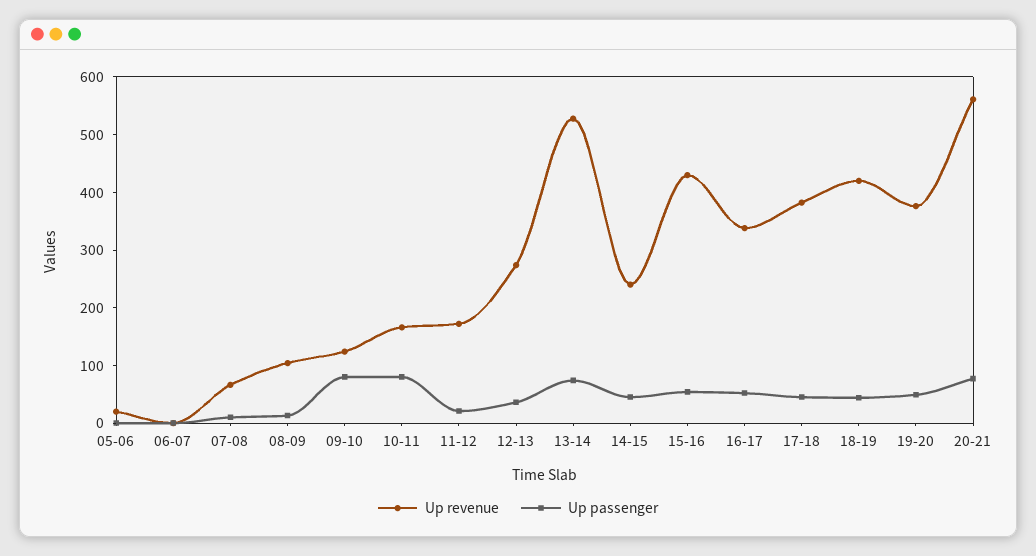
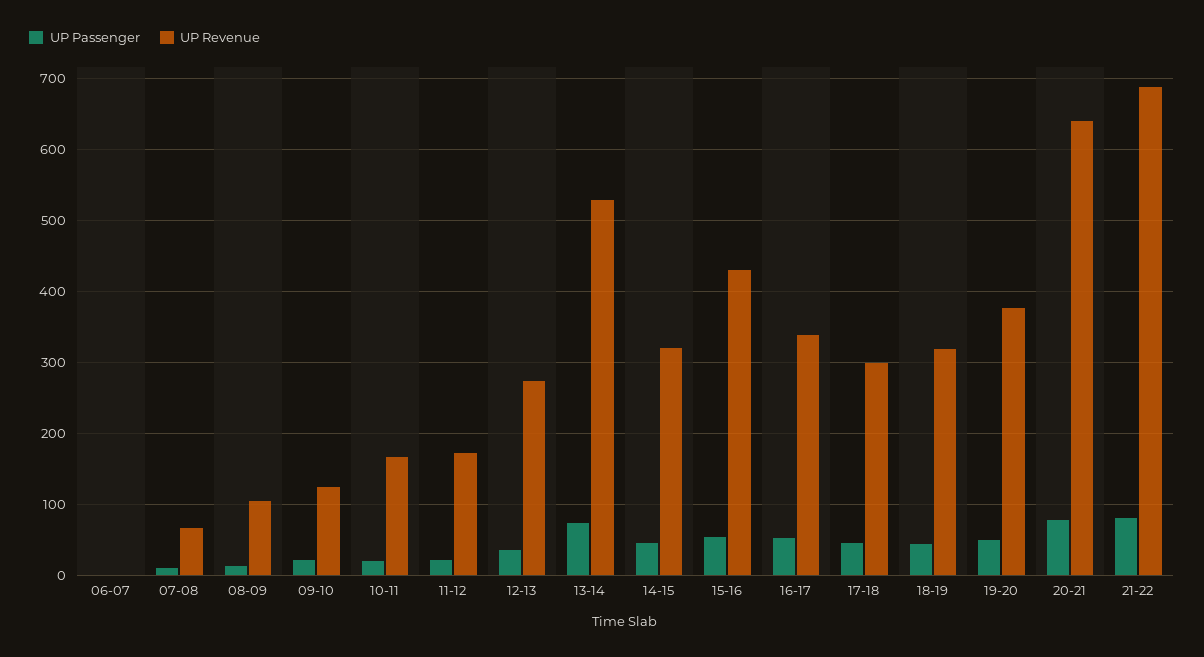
Up revenue, 05-06: 20 -> none
Up passenger, 05-06: 0 -> none
Up passenger, 09-10: 80 -> 20
Up passenger, 10-11: 80 -> 20
Up revenue, 14-15: 240 -> 320
Up revenue, 17-18: 380 -> 300
Up revenue, 18-19: 420 -> 320
Up revenue, 20-21: 560 -> 640
Up passenger, 21-22: none -> 80
Up revenue, 21-22: none -> 690

